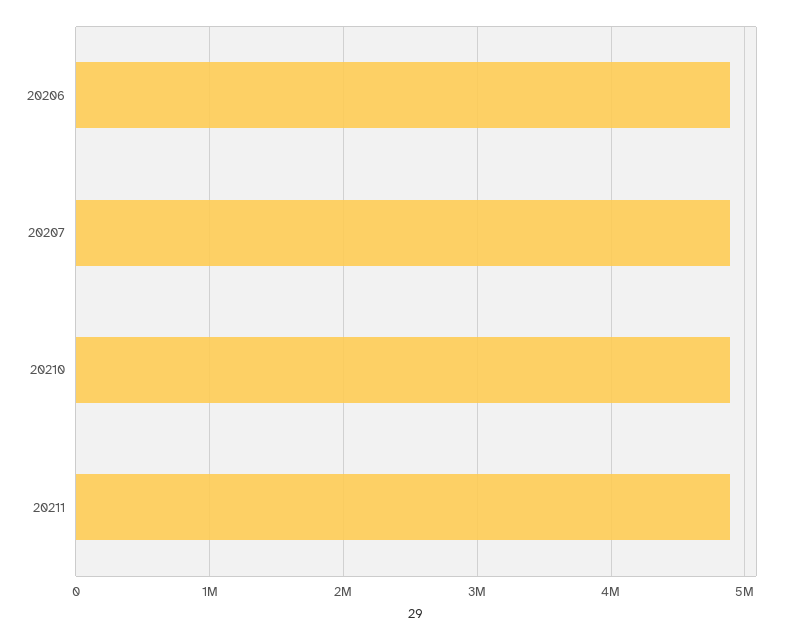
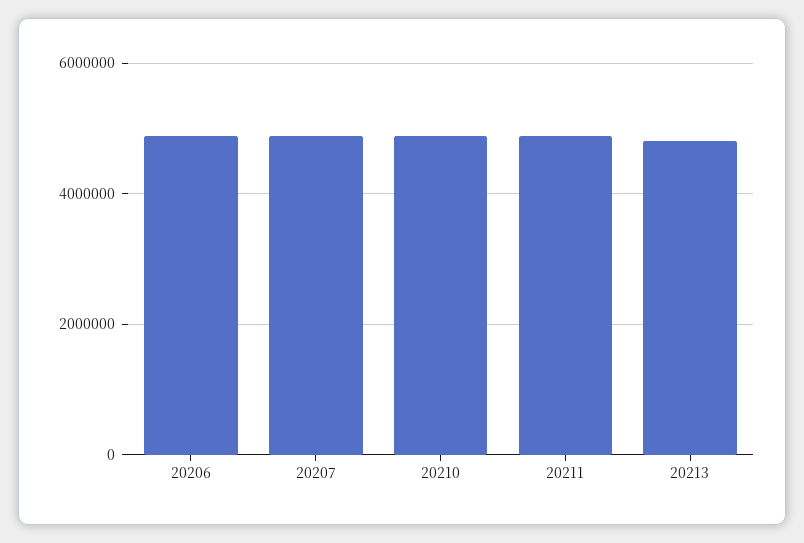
20213: none -> 4800000

